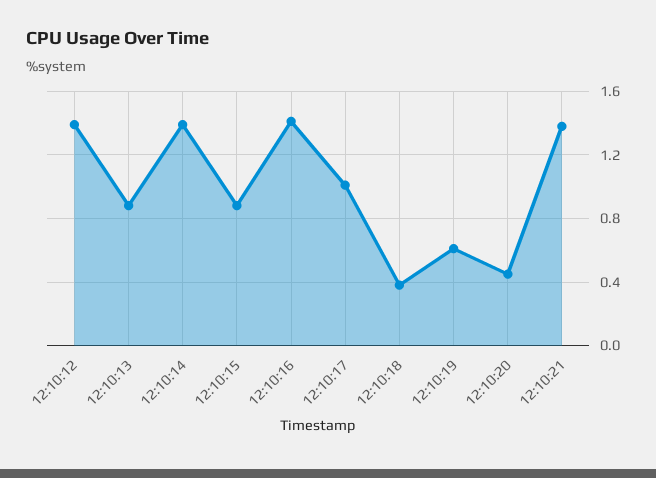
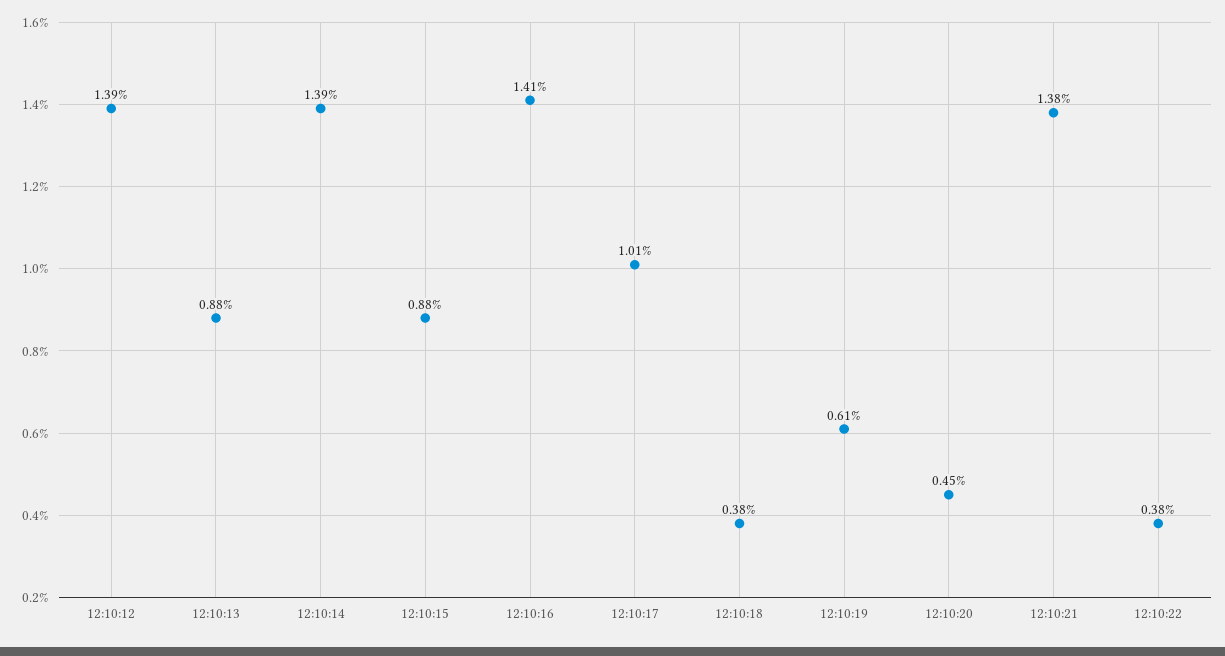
12:10:22: none -> 0.38

